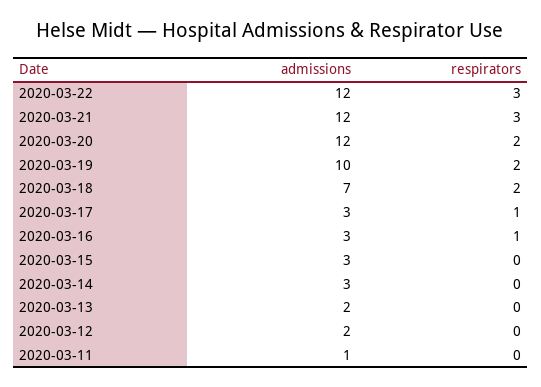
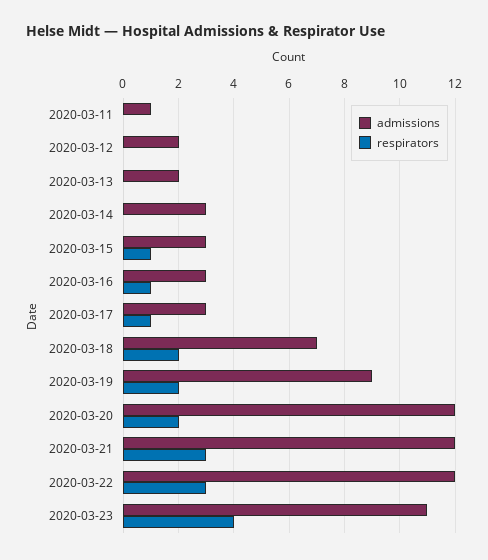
admissions, 2020-03-19: 10 -> 9
respirators, 2020-03-15: 0 -> 1
admissions, 2020-03-23: none -> 11
respirators, 2020-03-23: none -> 4

